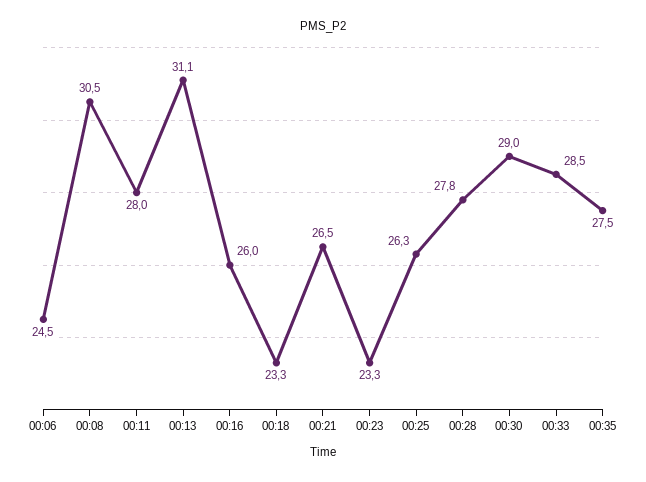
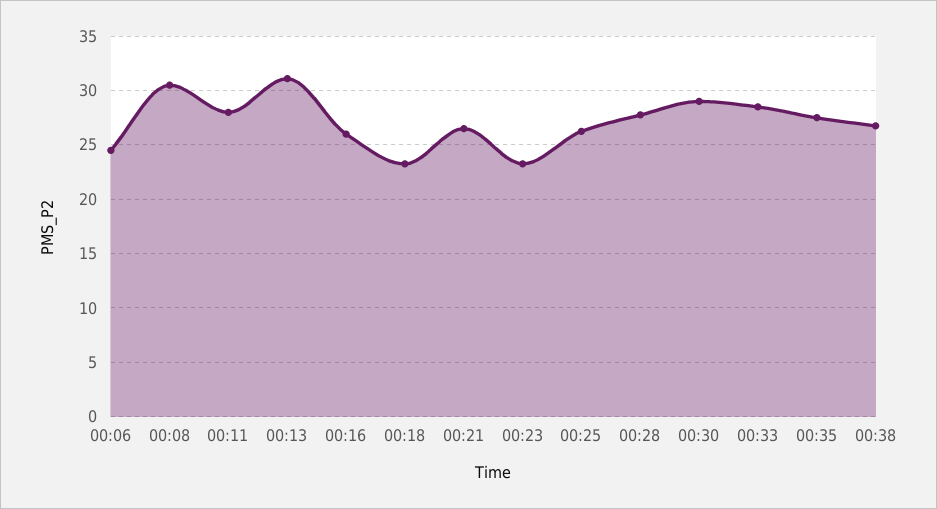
00:38: none -> 27

